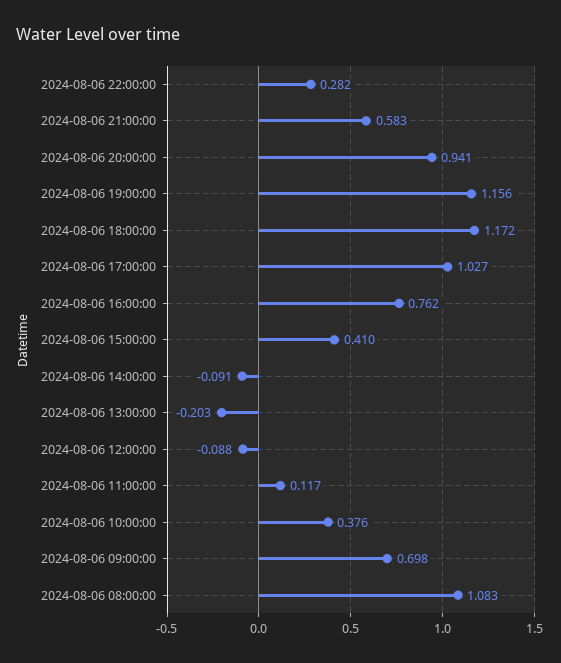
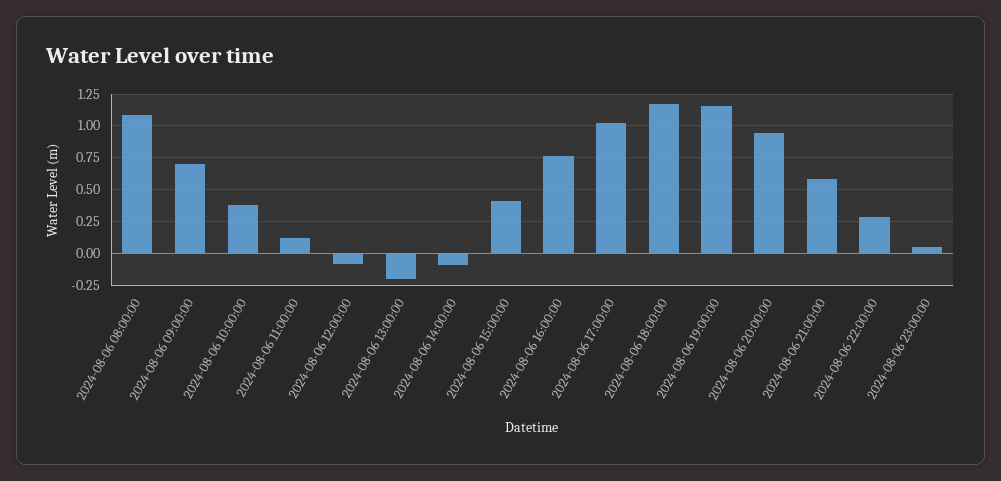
2024-08-06 23:00:00: none -> 0.05

